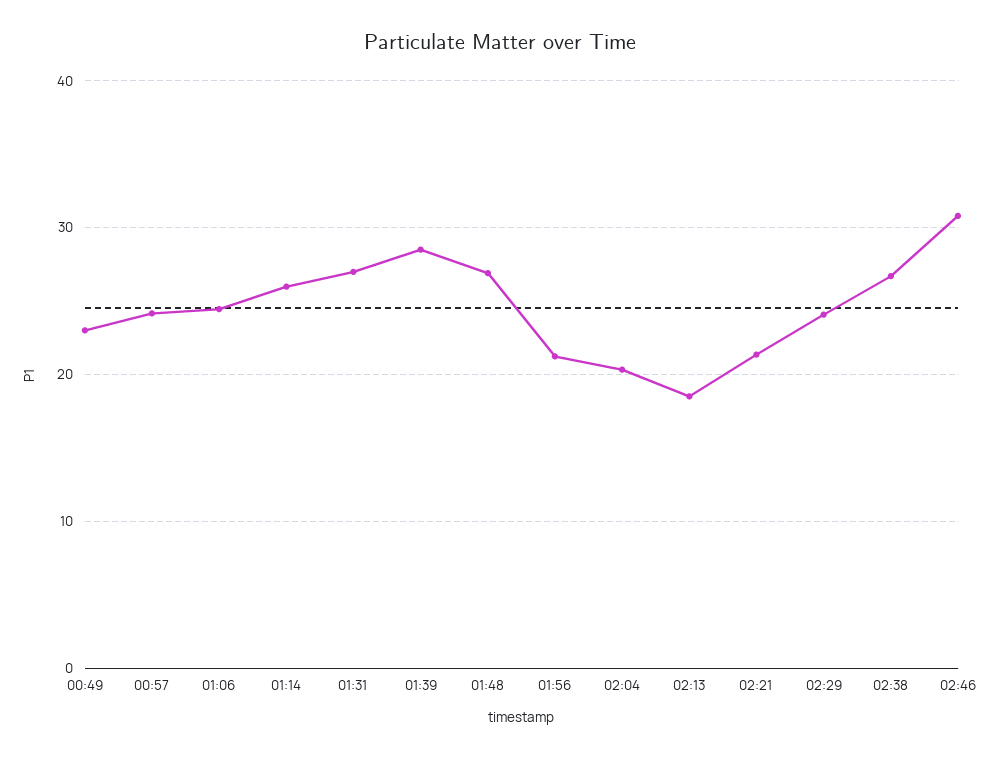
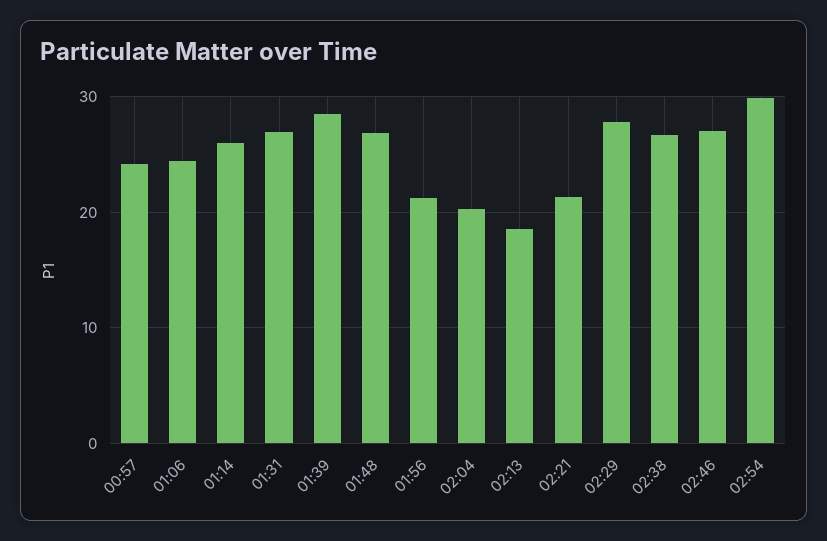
00:49: 23 -> none
02:29: 24 -> 28
02:46: 31 -> 27
02:54: none -> 30

